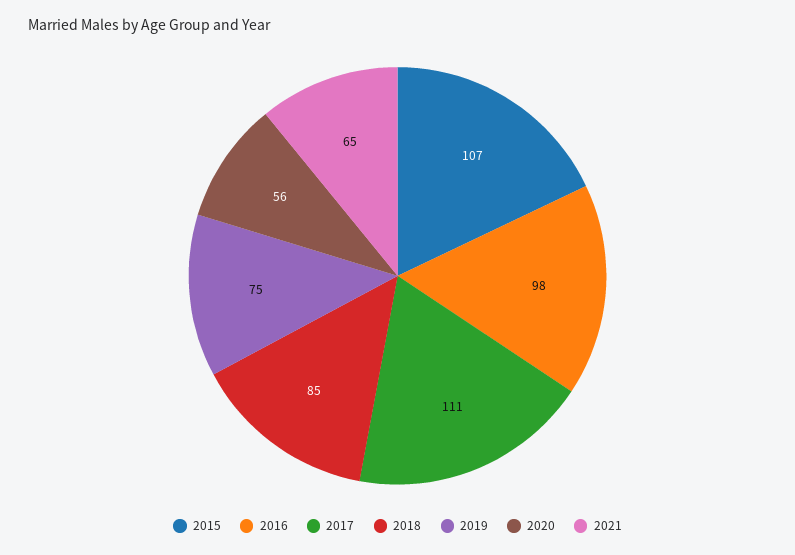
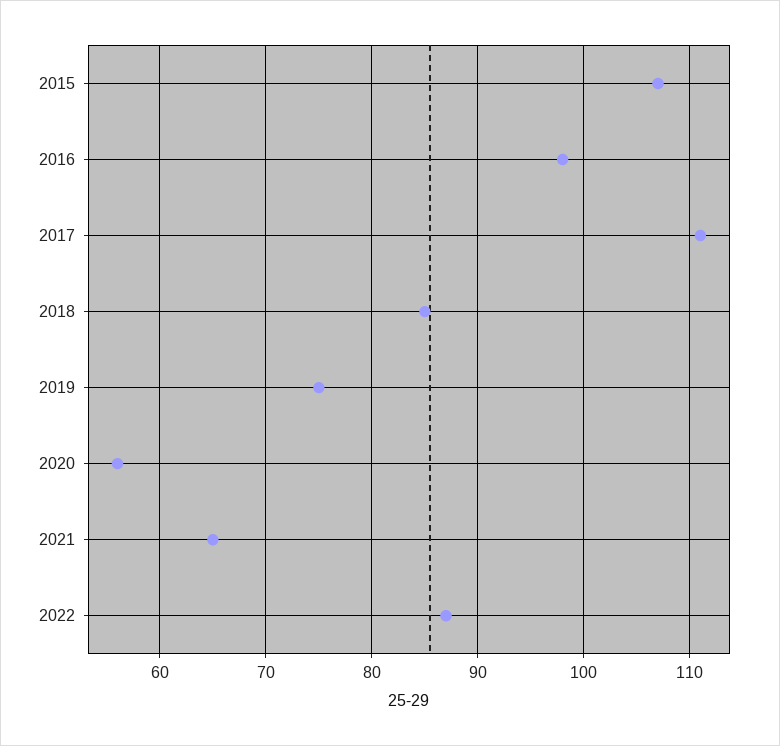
2022: none -> 87

